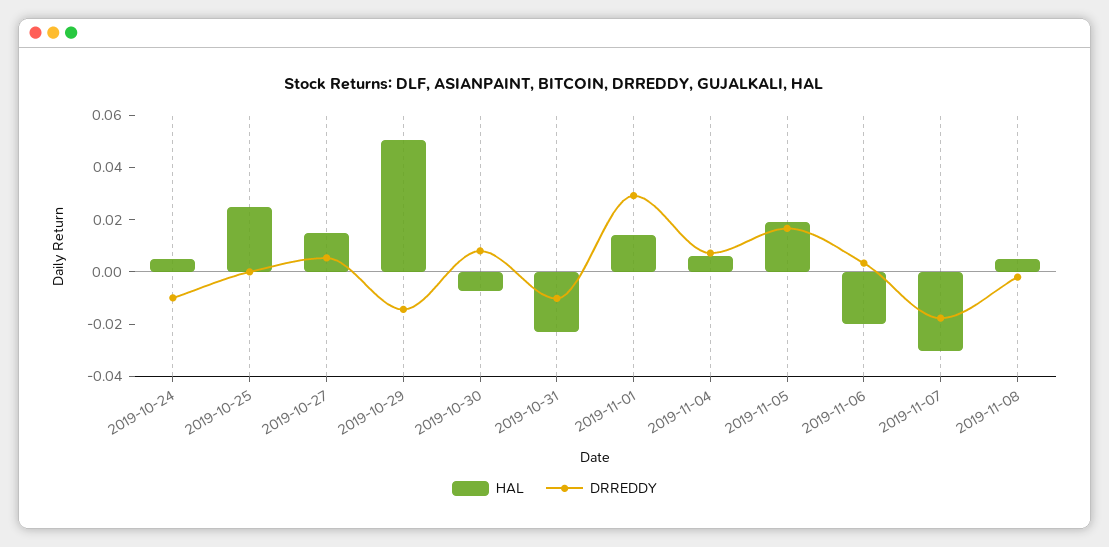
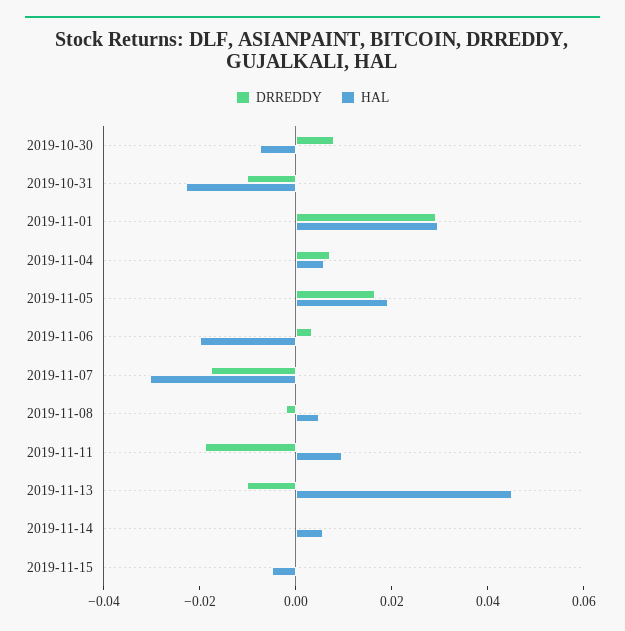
HAL, 2019-10-24: 0.005 -> none
DRREDDY, 2019-10-24: -0.01 -> none
HAL, 2019-10-25: 0.025 -> none
DRREDDY, 2019-10-25: 0 -> none
HAL, 2019-10-27: 0.015 -> none
DRREDDY, 2019-10-27: 0.005 -> none
HAL, 2019-10-29: 0.05 -> none
DRREDDY, 2019-10-29: -0.015 -> none
HAL, 2019-11-01: 0.015 -> 0.03
DRREDDY, 2019-11-11: none -> -0.02
HAL, 2019-11-11: none -> 0.01
DRREDDY, 2019-11-13: none -> -0.01
HAL, 2019-11-13: none -> 0.045
DRREDDY, 2019-11-14: none -> 0
HAL, 2019-11-14: none -> 0.005
DRREDDY, 2019-11-15: none -> 0
HAL, 2019-11-15: none -> -0.005

